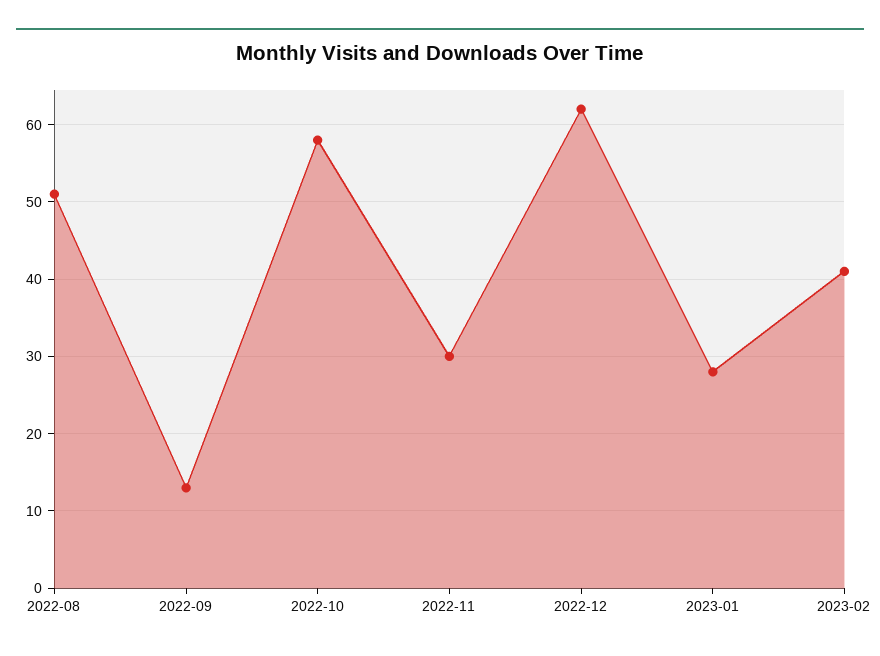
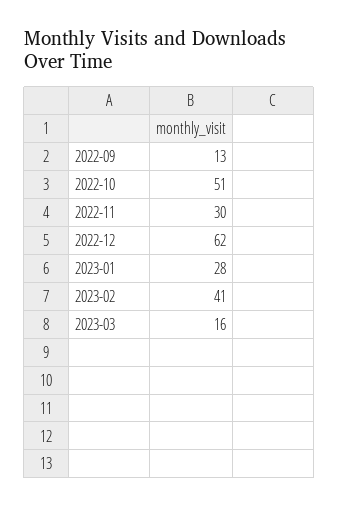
2022-08: 51 -> none
2022-10: 58 -> 51
2023-03: none -> 16

